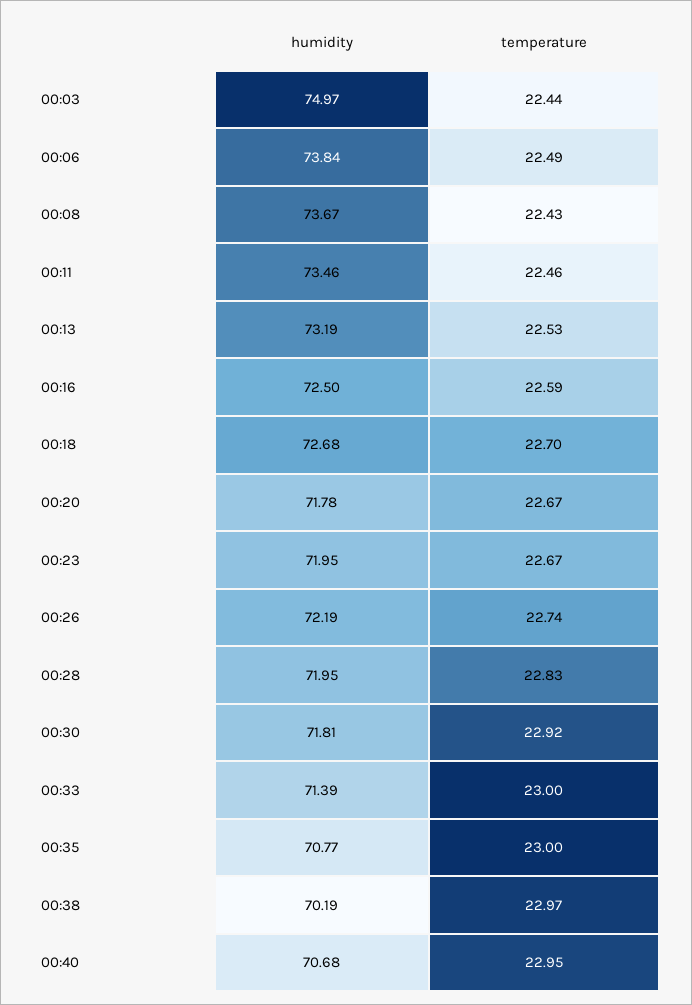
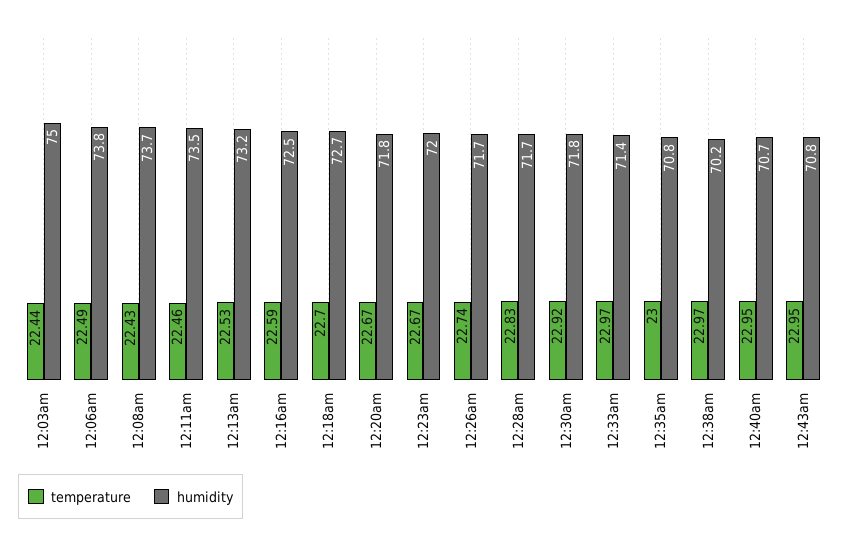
humidity, 00:26: 72.19 -> 71.7
humidity, 00:28: 71.95 -> 71.7
temperature, 00:33: 23 -> 22.97
temperature, 12:43am: none -> 22.95
humidity, 12:43am: none -> 70.8

